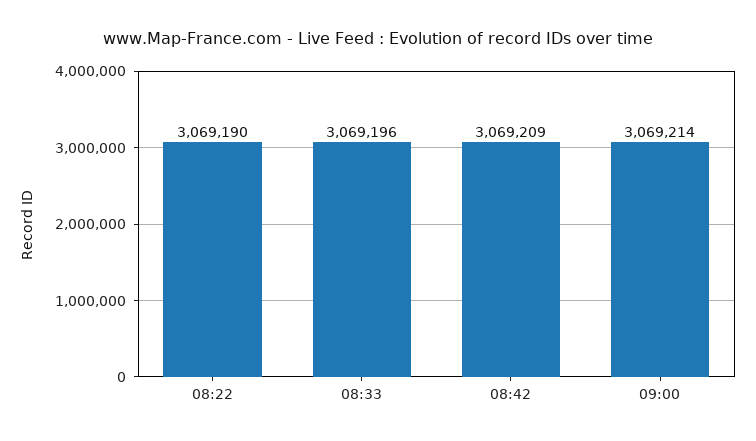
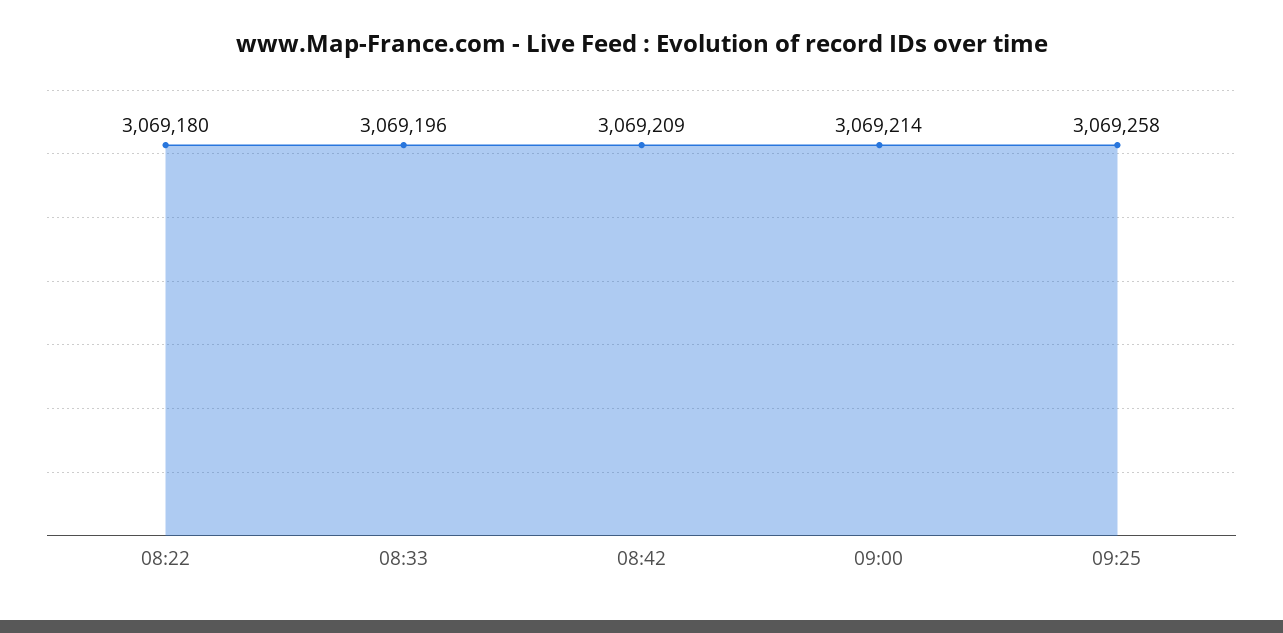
08:22: 3069190 -> 3069180
09:25: none -> 3069258

